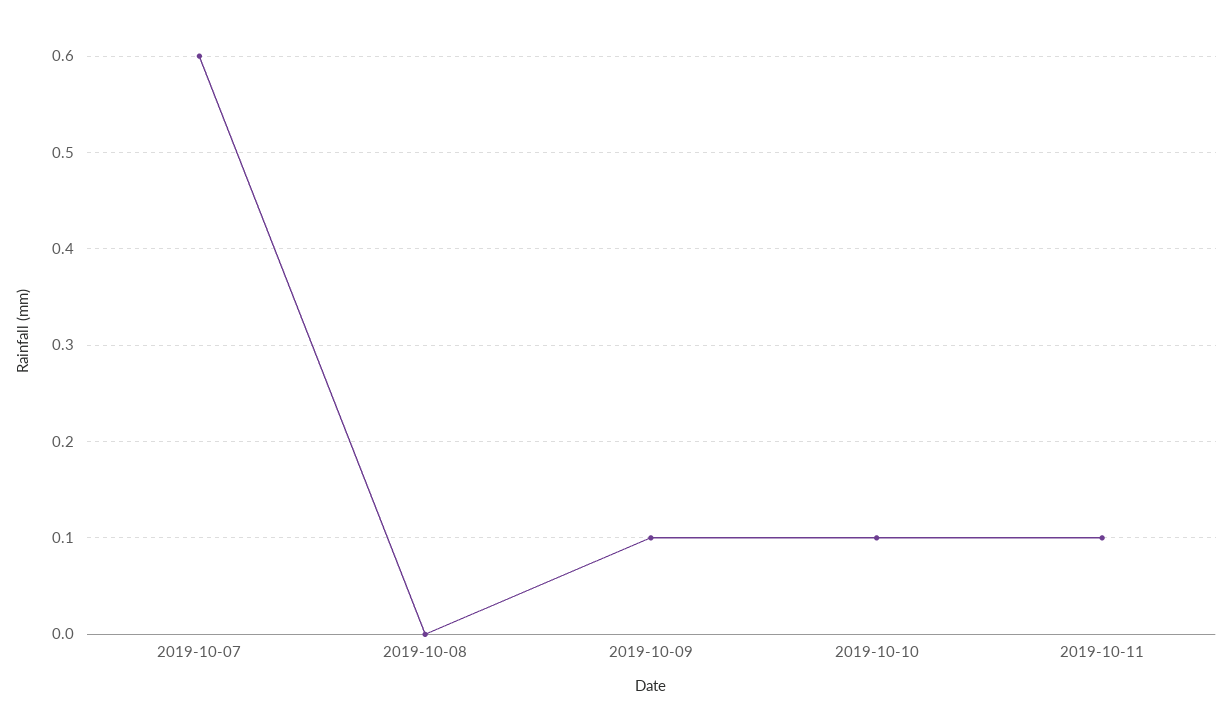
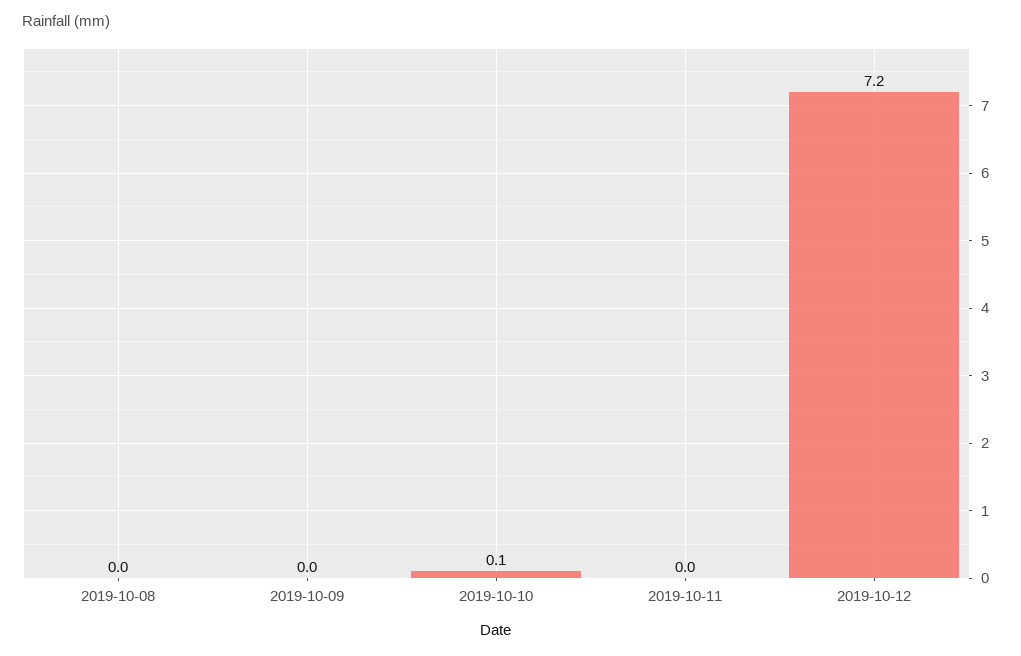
2019-10-07: 0.6 -> none
2019-10-09: 0.1 -> 0
2019-10-11: 0.1 -> 0
2019-10-12: none -> 7.2

